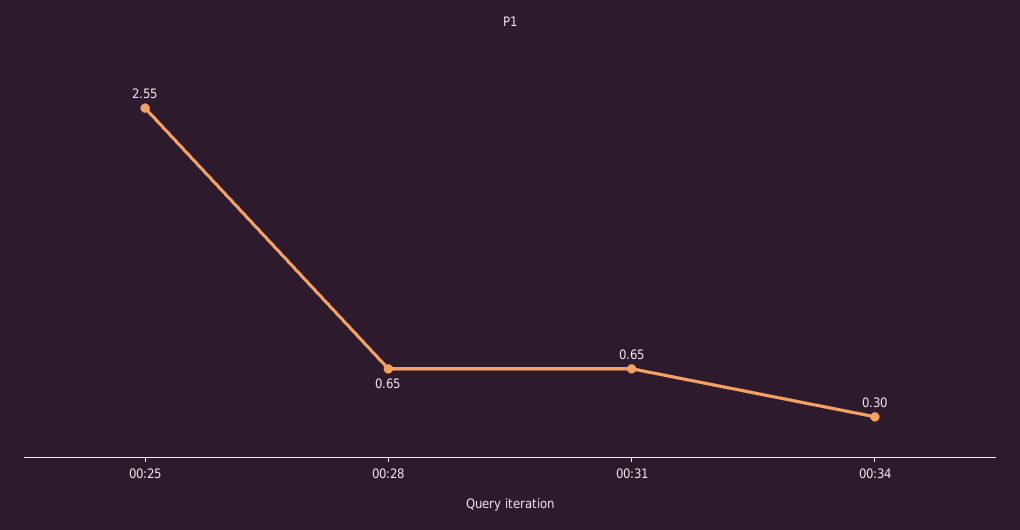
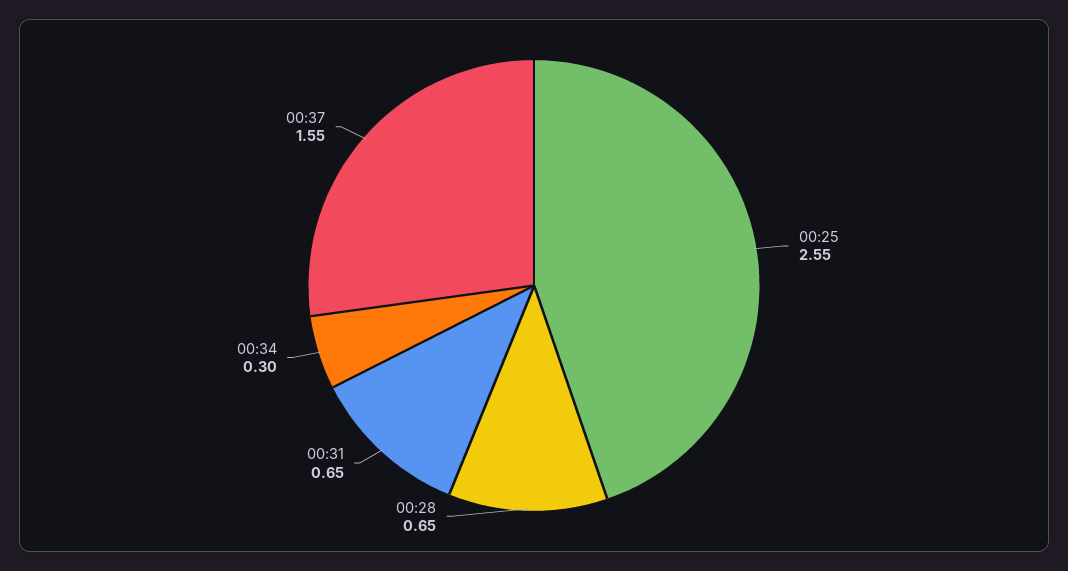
00:37: none -> 1.55

